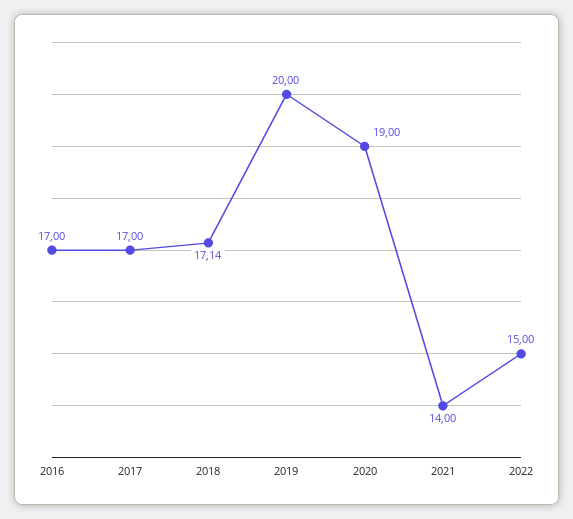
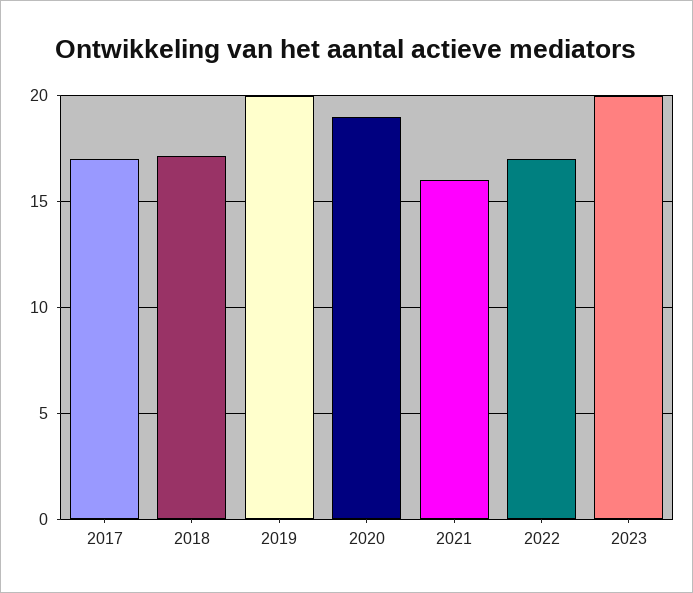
2016: 17 -> none
2021: 14 -> 16
2022: 15 -> 17
2023: none -> 20

